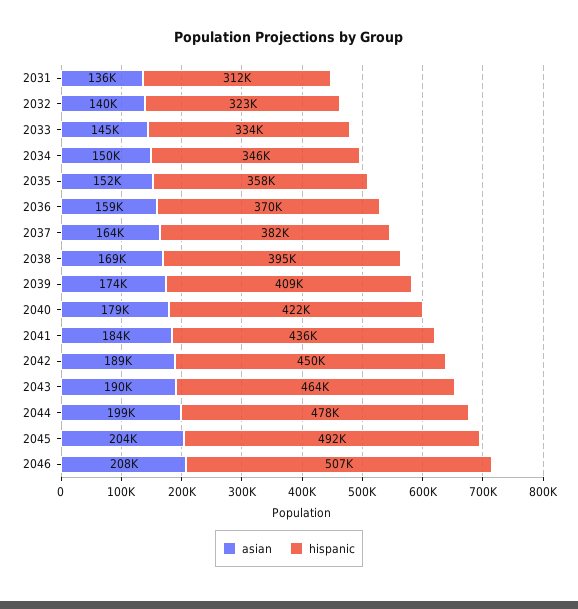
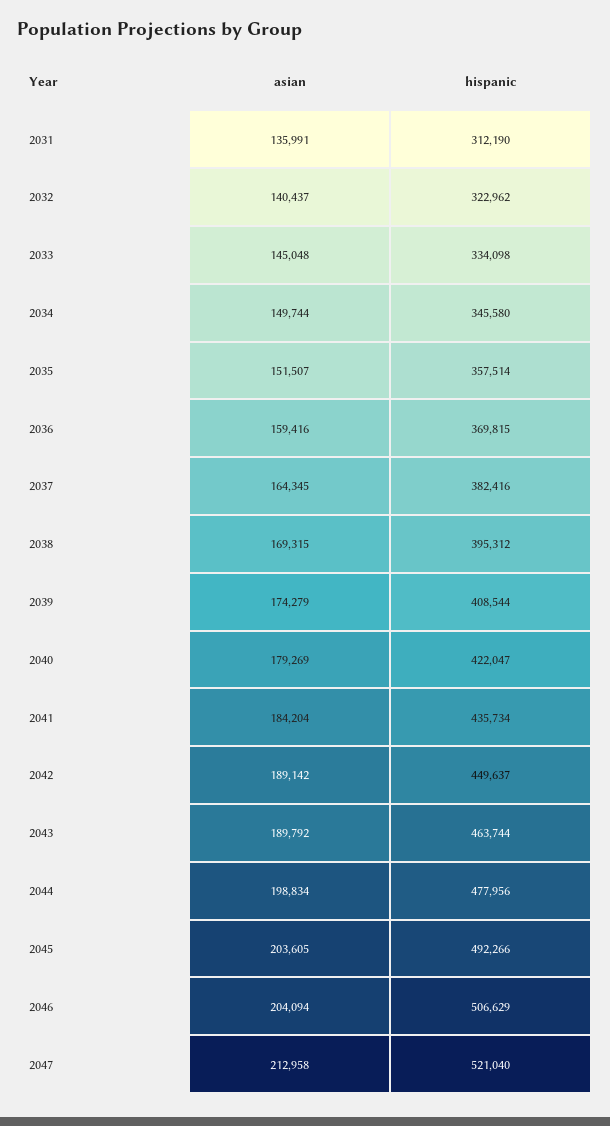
asian, 2046: 208000 -> 204094
asian, 2047: none -> 212958
hispanic, 2047: none -> 521040

